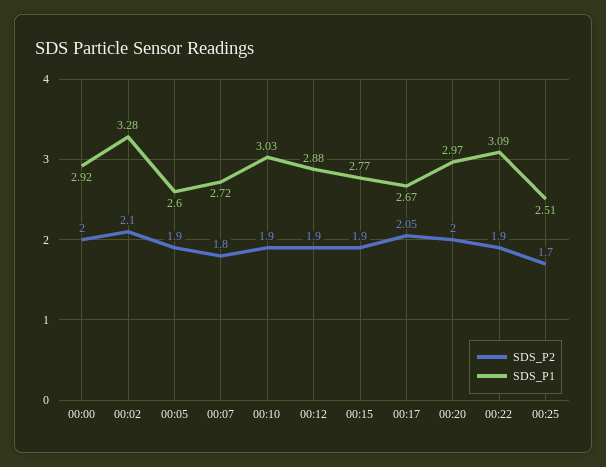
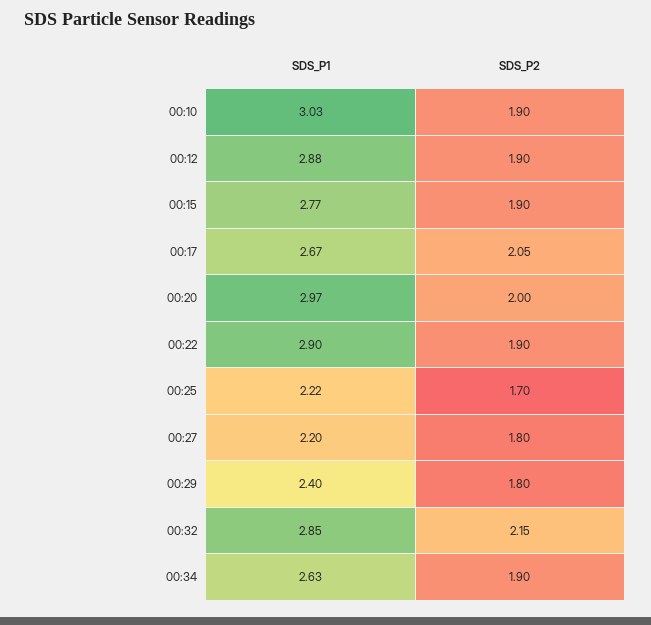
SDS_P2, 00:00: 2 -> none
SDS_P1, 00:00: 2.92 -> none
SDS_P2, 00:02: 2.1 -> none
SDS_P1, 00:02: 3.28 -> none
SDS_P2, 00:05: 1.9 -> none
SDS_P1, 00:05: 2.6 -> none
SDS_P2, 00:07: 1.8 -> none
SDS_P1, 00:07: 2.72 -> none
SDS_P1, 00:22: 3.09 -> 2.9
SDS_P1, 00:25: 2.51 -> 2.22
SDS_P1, 00:27: none -> 2.2
SDS_P2, 00:27: none -> 1.8
SDS_P1, 00:29: none -> 2.4
SDS_P2, 00:29: none -> 1.8
SDS_P1, 00:32: none -> 2.85
SDS_P2, 00:32: none -> 2.15
SDS_P1, 00:34: none -> 2.63
SDS_P2, 00:34: none -> 1.9

